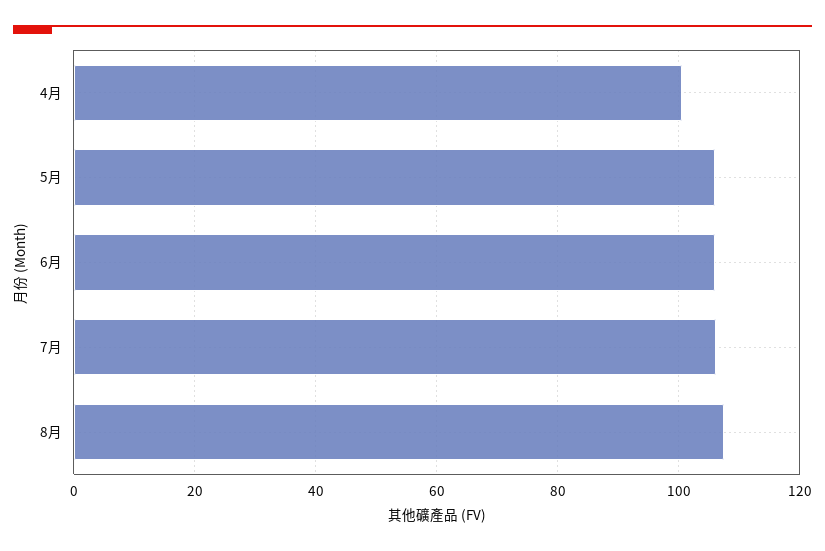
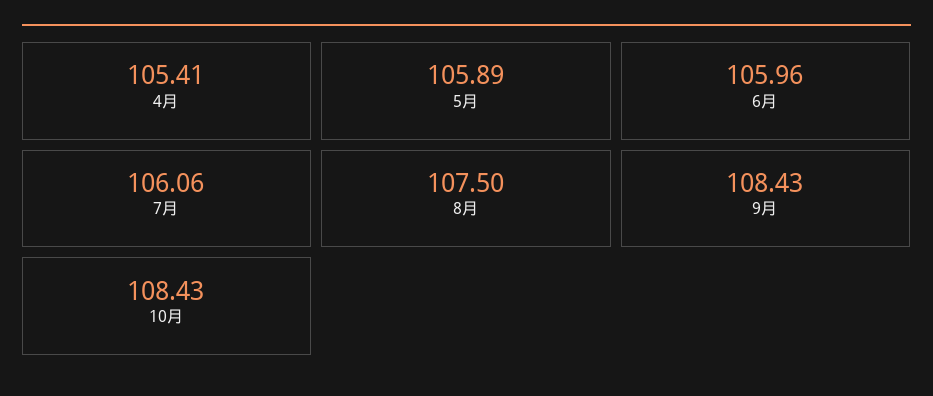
4月: 100 -> 105.41
9月: none -> 108.43
10月: none -> 108.43

